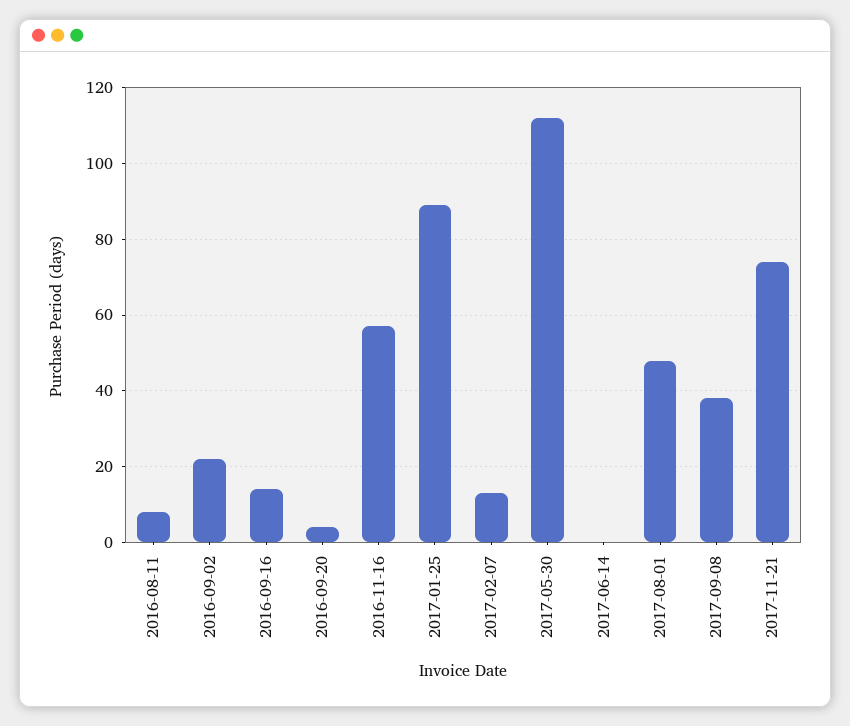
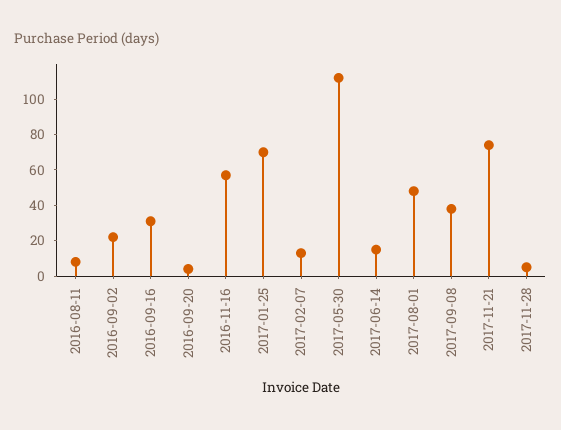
2016-09-16: 15 -> 30
2017-01-25: 90 -> 70
2017-06-14: 0 -> 15
2017-11-28: none -> 5

